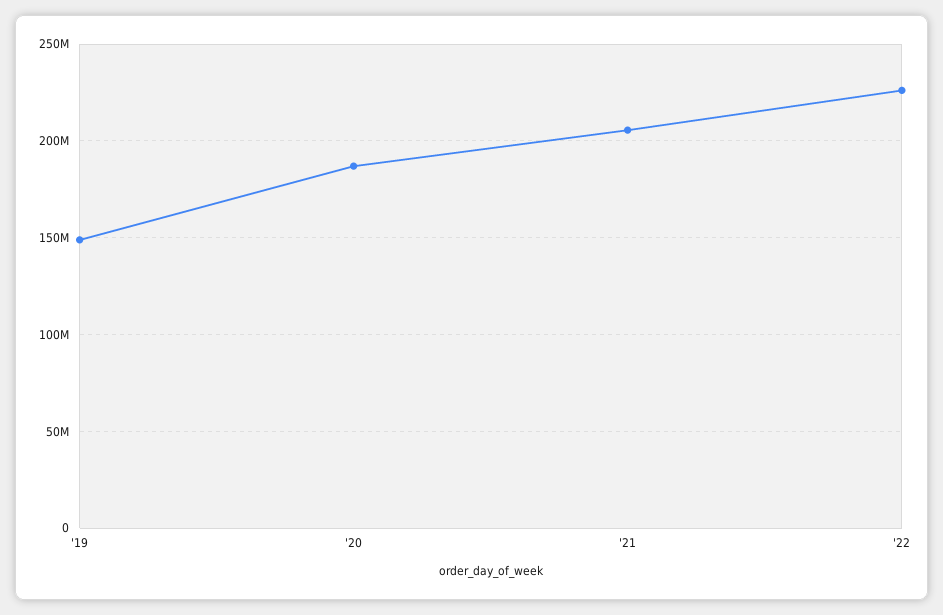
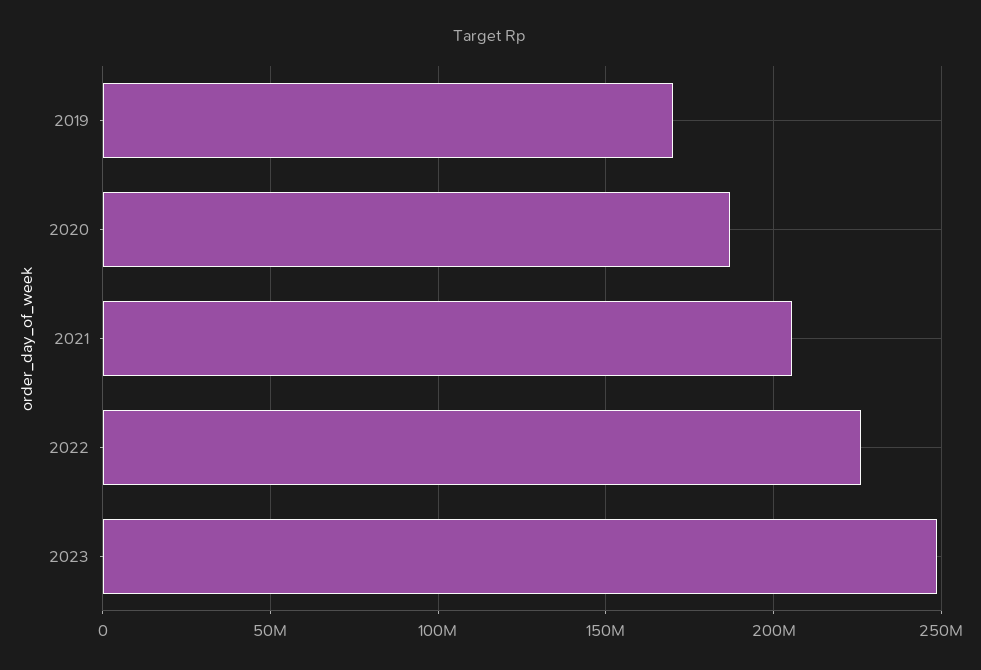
'19: 150000000 -> 170000000
2023: none -> 250000000

